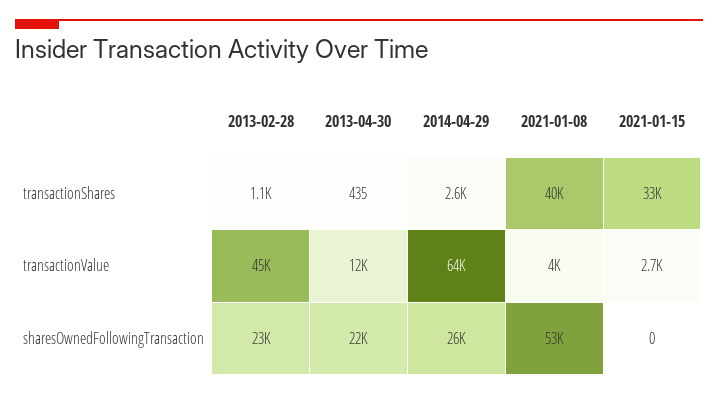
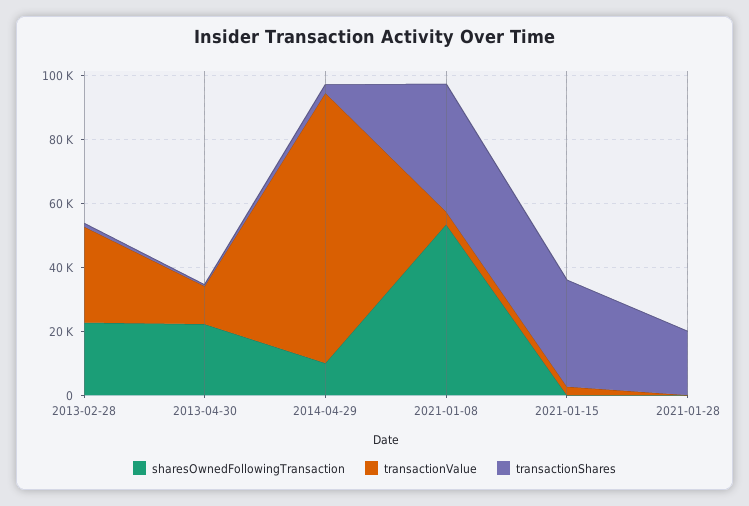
transactionValue, 2013-02-28: 45000 -> 30000
transactionValue, 2014-04-29: 64000 -> 85000
sharesOwnedFollowingTransaction, 2014-04-29: 26000 -> 10000
sharesOwnedFollowingTransaction, 2021-01-28: none -> 0
transactionValue, 2021-01-28: none -> 0
transactionShares, 2021-01-28: none -> 20000

